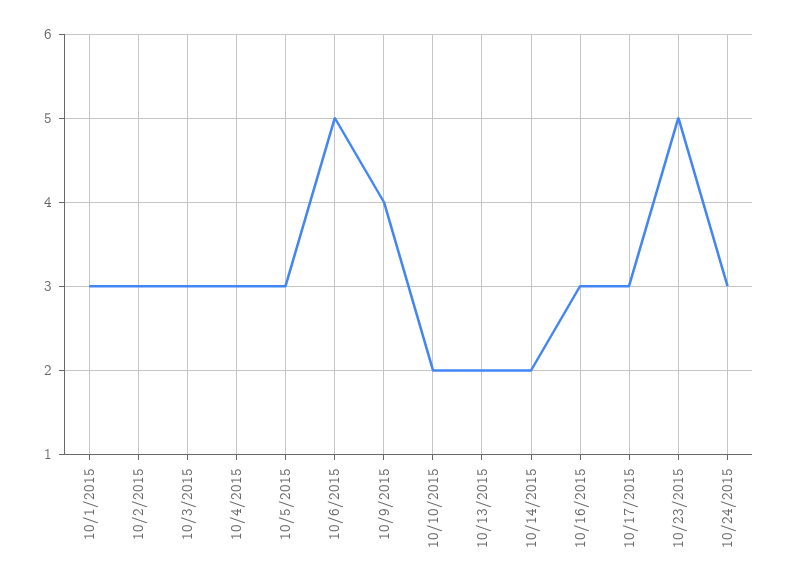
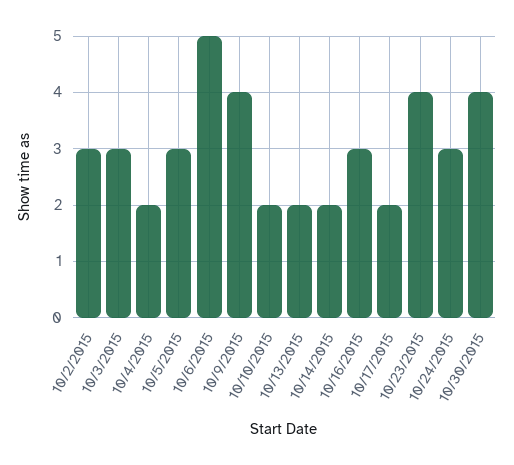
10/1/2015: 3 -> none
10/4/2015: 3 -> 2
10/17/2015: 3 -> 2
10/23/2015: 5 -> 4
10/30/2015: none -> 4

